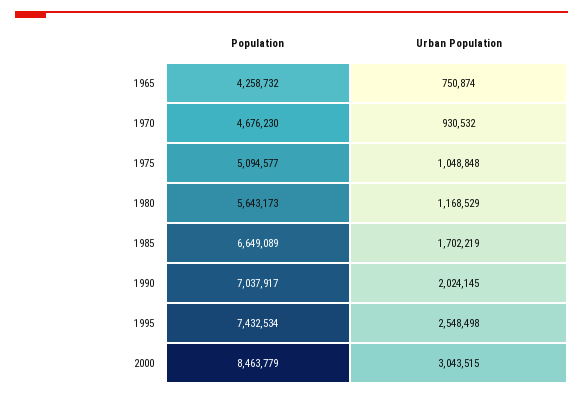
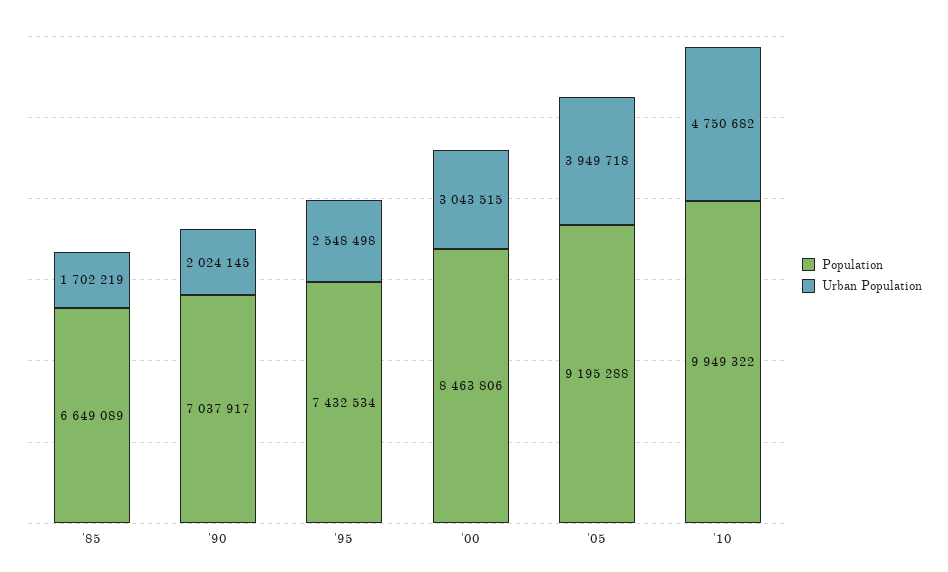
Population, 1965: 4258732 -> none
Urban Population, 1965: 750874 -> none
Population, 1970: 4676230 -> none
Urban Population, 1970: 930532 -> none
Population, 1975: 5094577 -> none
Urban Population, 1975: 1048848 -> none
Population, 1980: 5643173 -> none
Urban Population, 1980: 1168529 -> none
Population, 2000: 8463779 -> 8463806
Population, '05: none -> 9195288
Urban Population, '05: none -> 3949718
Population, '10: none -> 9949322
Urban Population, '10: none -> 4750682

